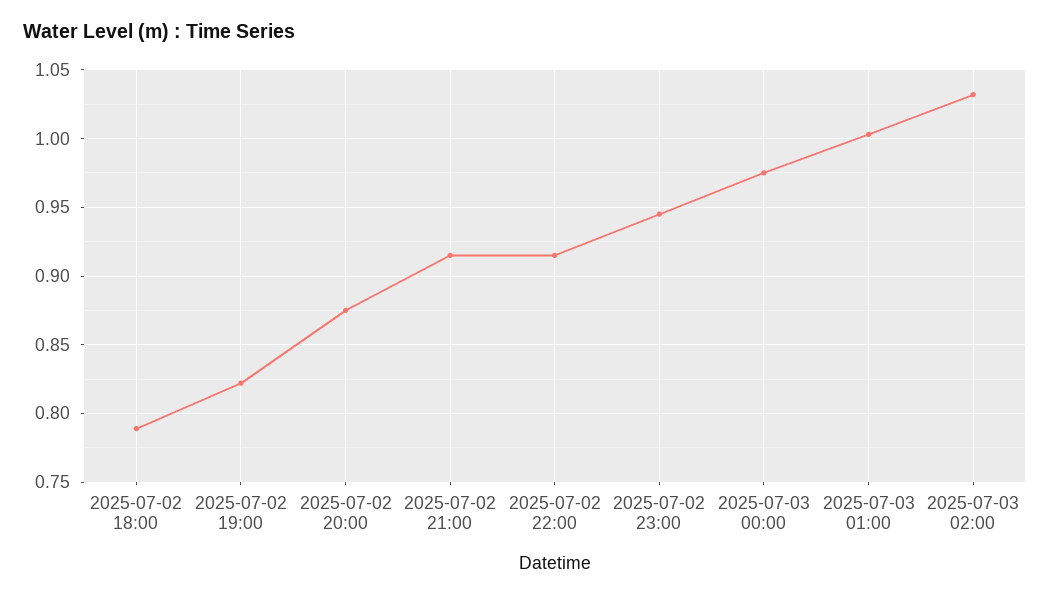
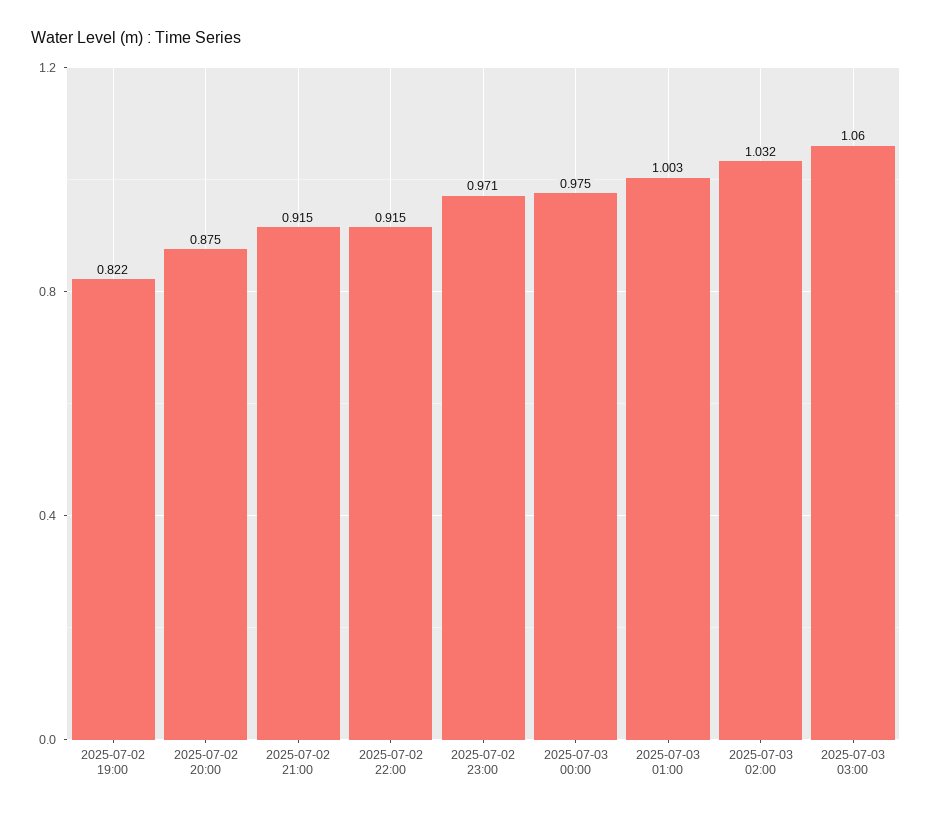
2025-07-02 18:00: 0.79 -> none
2025-07-02 23:00: 0.945 -> 0.971
2025-07-03 03:00: none -> 1.06

